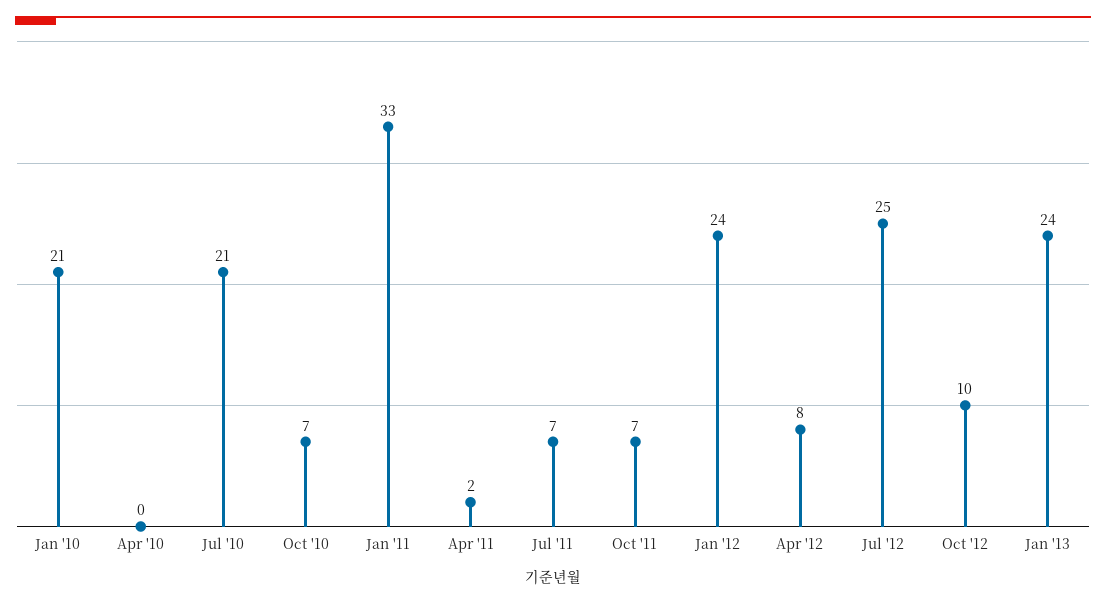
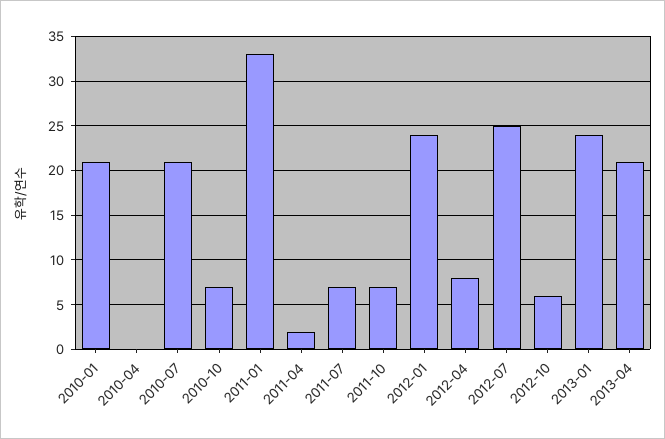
Oct '12: 10 -> 6
2013-04: none -> 21

